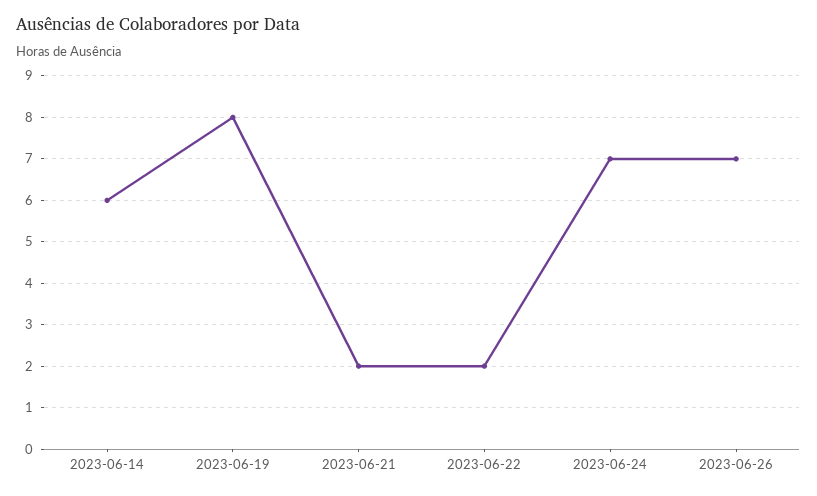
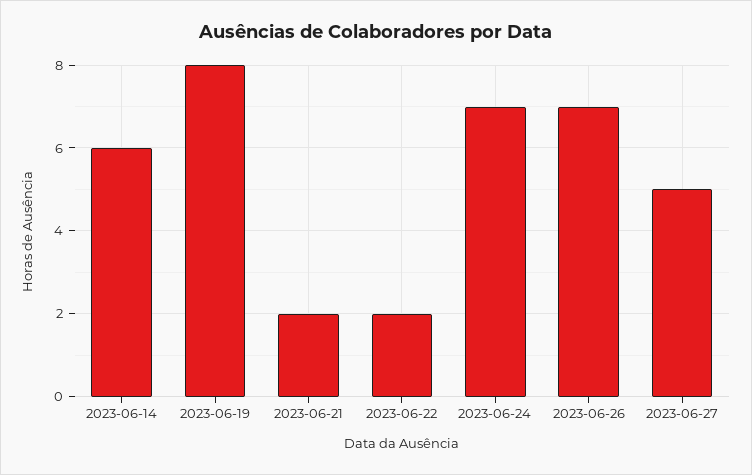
2023-06-27: none -> 5

